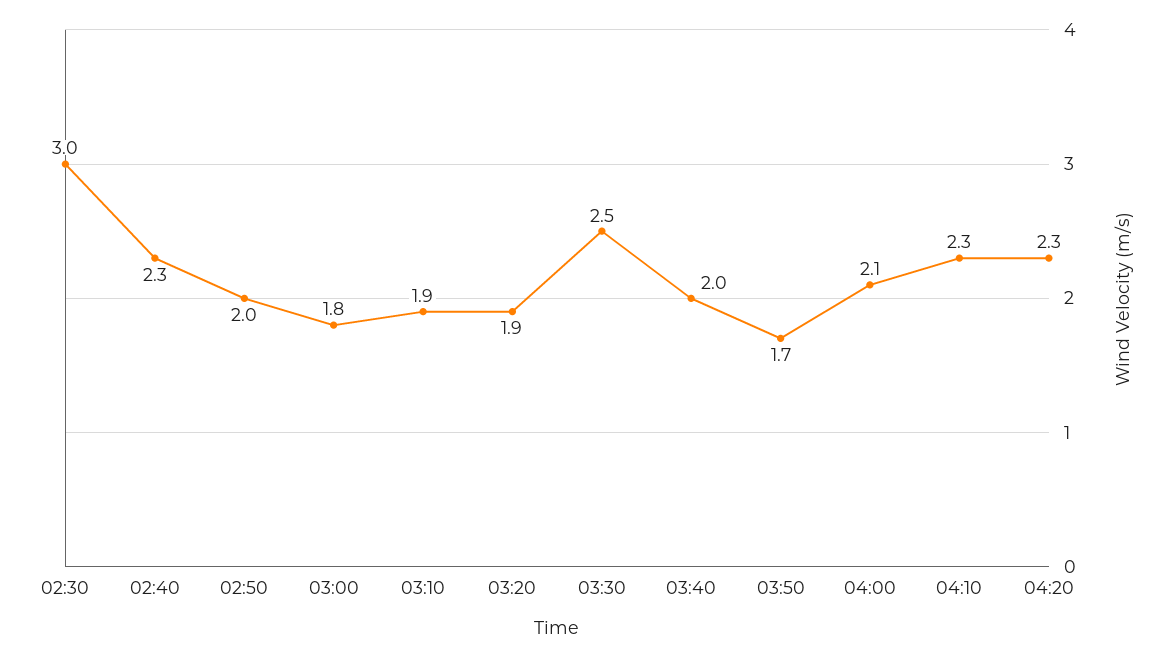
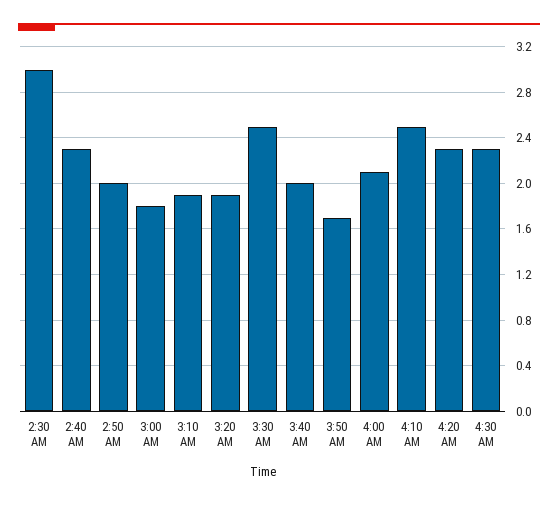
04:10: 2.3 -> 2.5
4:30 AM: none -> 2.3

